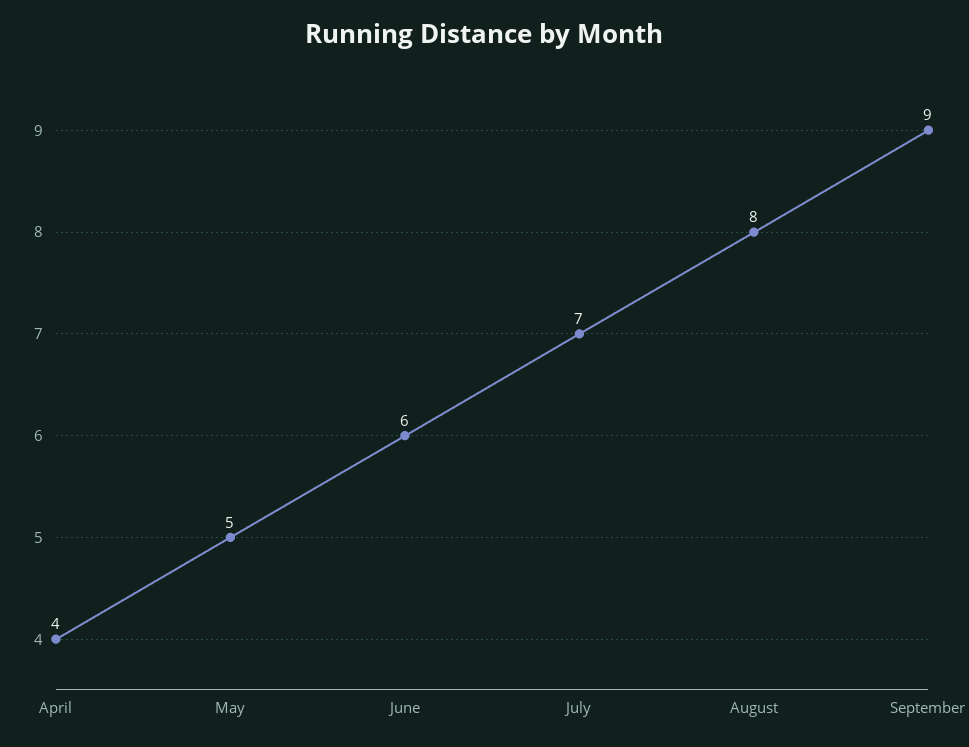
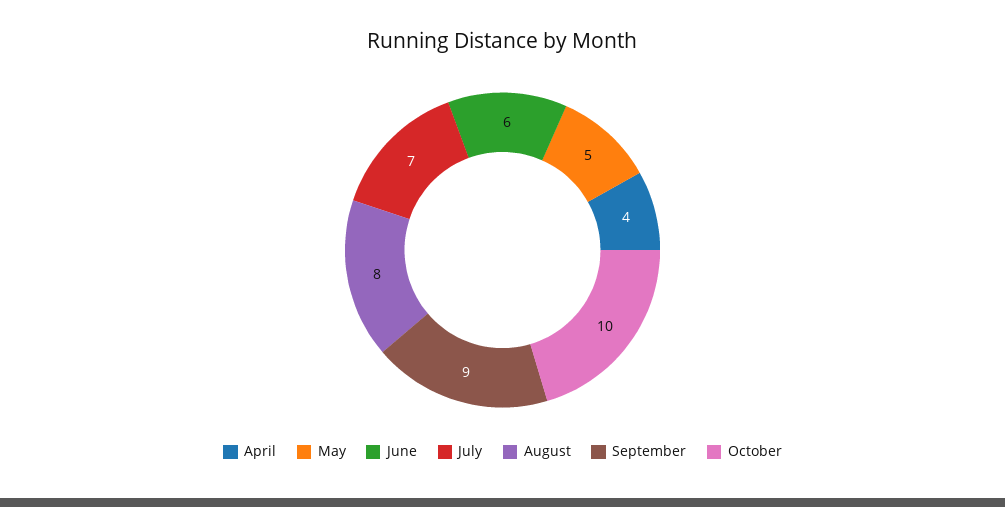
October: none -> 10

